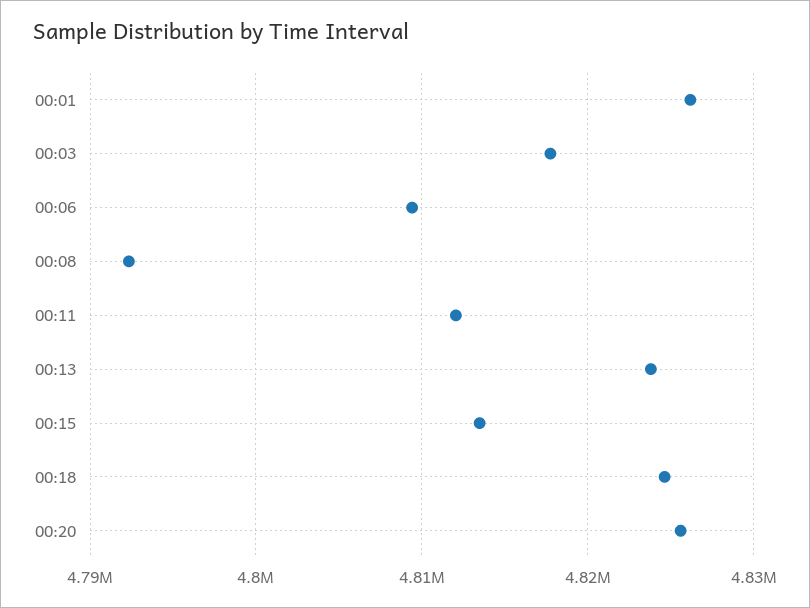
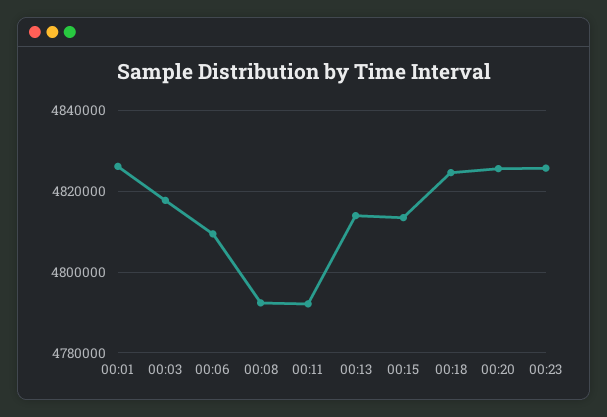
00:11: 4812000 -> 4792000
00:13: 4824000 -> 4814000
00:23: none -> 4826000

